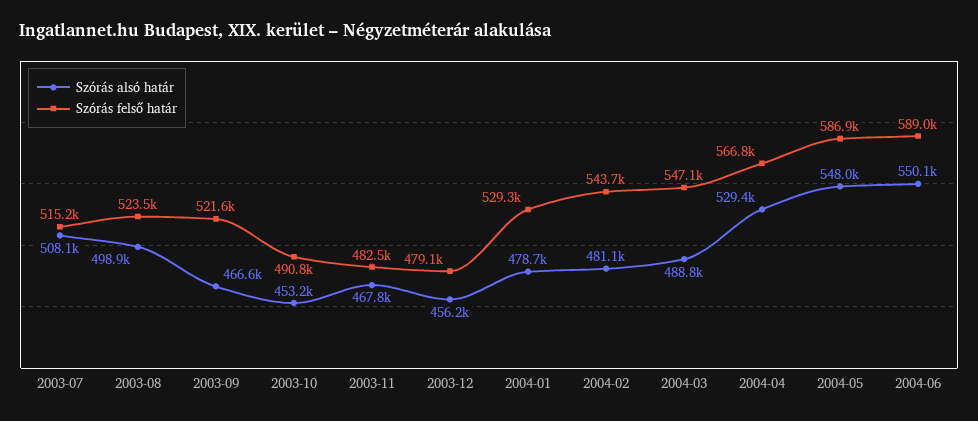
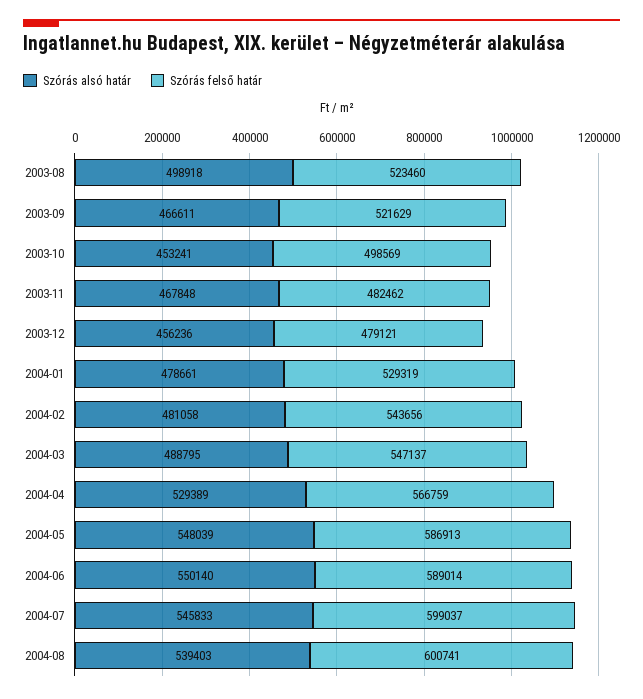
Szórás alsó határ, 2003-07: 508100 -> none
Szórás felső határ, 2003-07: 515200 -> none
Szórás felső határ, 2003-10: 490800 -> 498569
Szórás alsó határ, 2004-07: none -> 545833
Szórás felső határ, 2004-07: none -> 599037
Szórás alsó határ, 2004-08: none -> 539403
Szórás felső határ, 2004-08: none -> 600741

